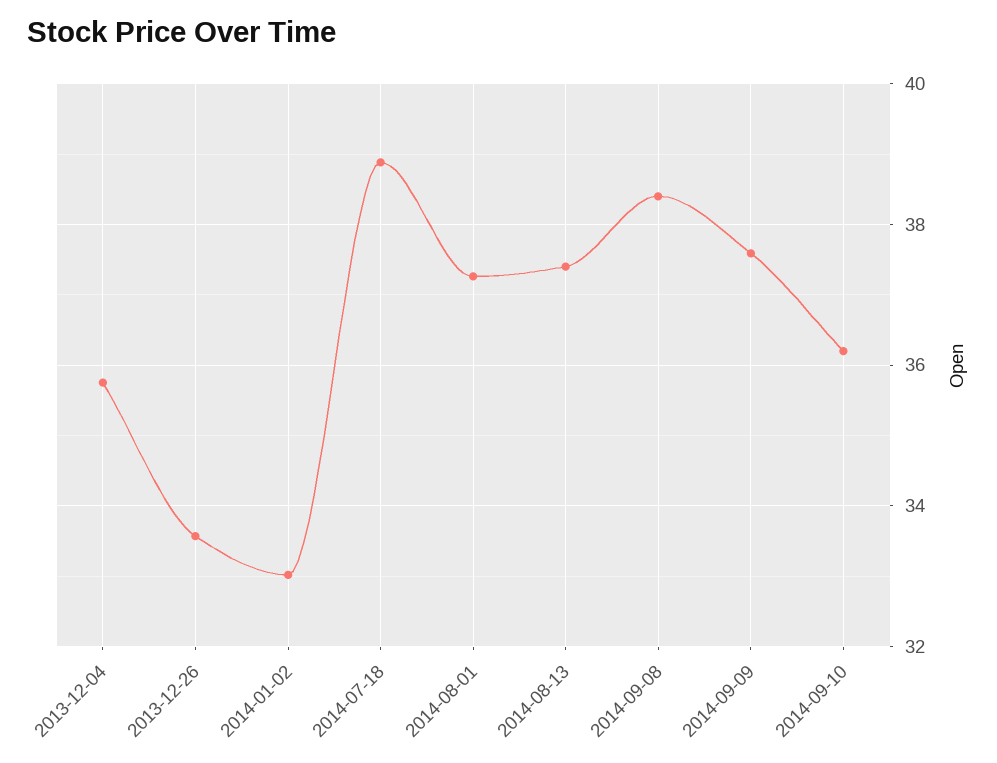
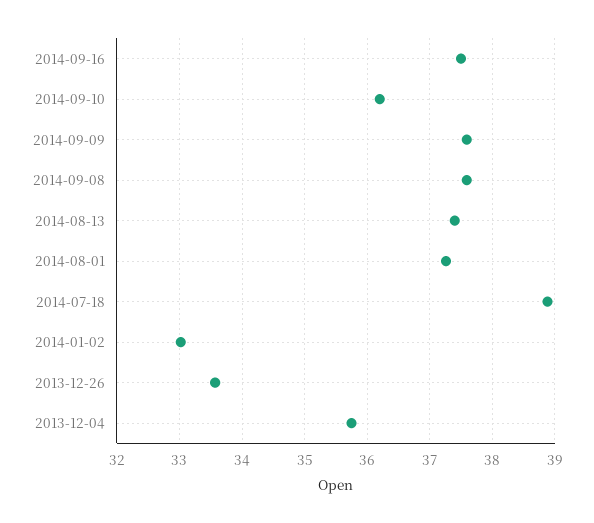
2014-09-08: 38.4 -> 37.6
2014-09-16: none -> 37.5

